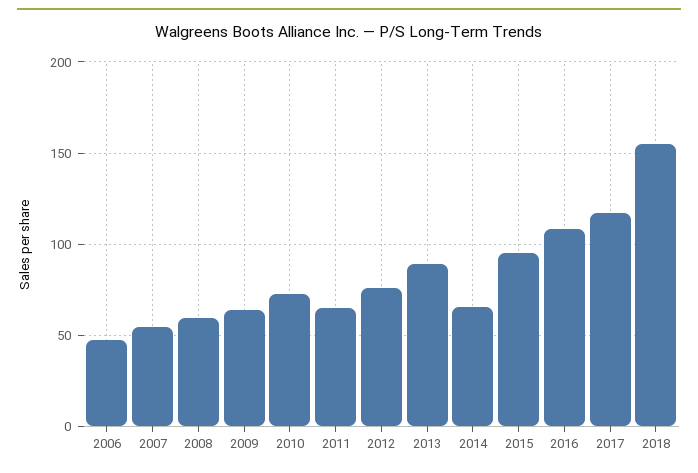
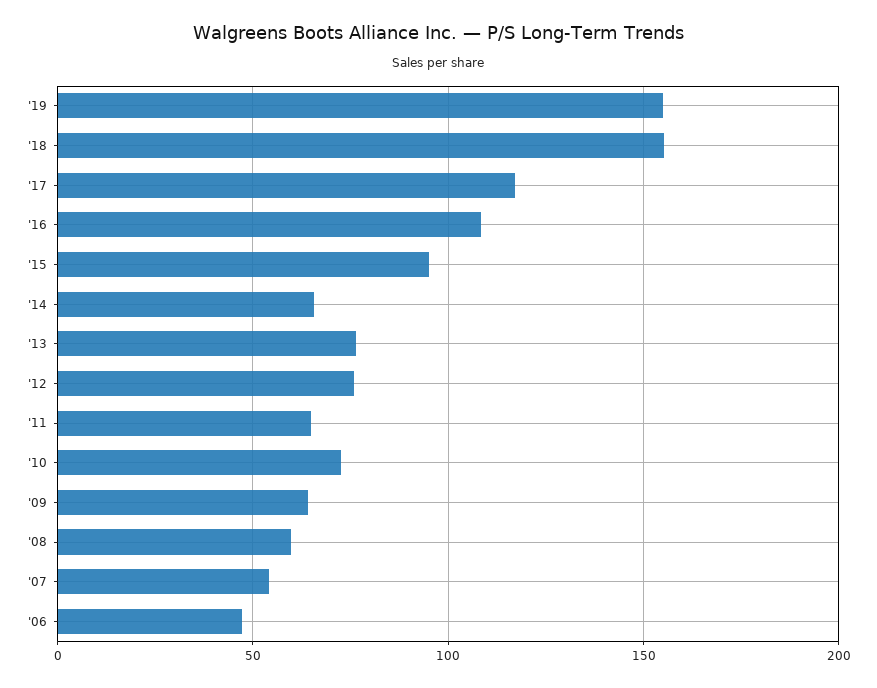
2013: 90 -> 75
'19: none -> 155

